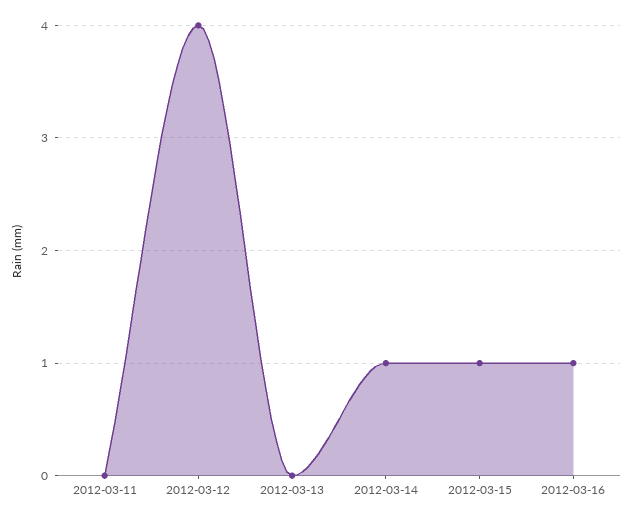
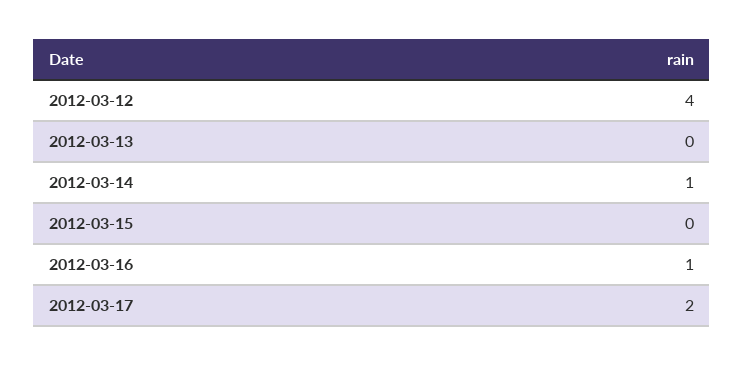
2012-03-11: 0 -> none
2012-03-15: 1 -> 0
2012-03-17: none -> 2

